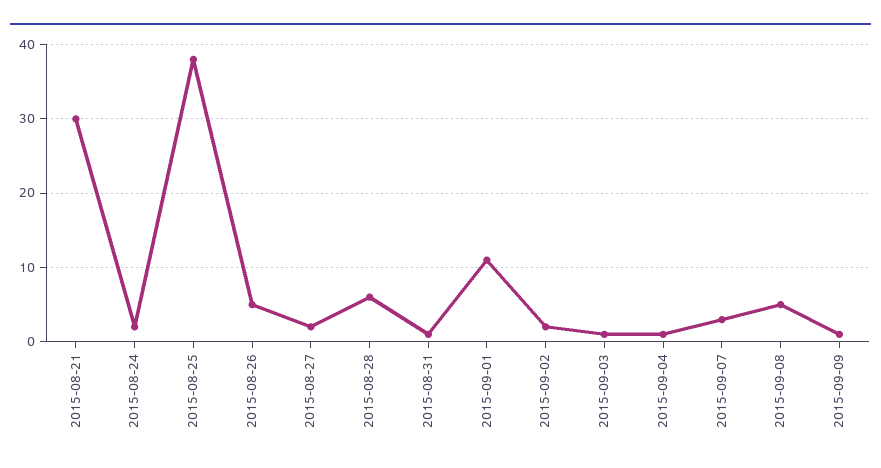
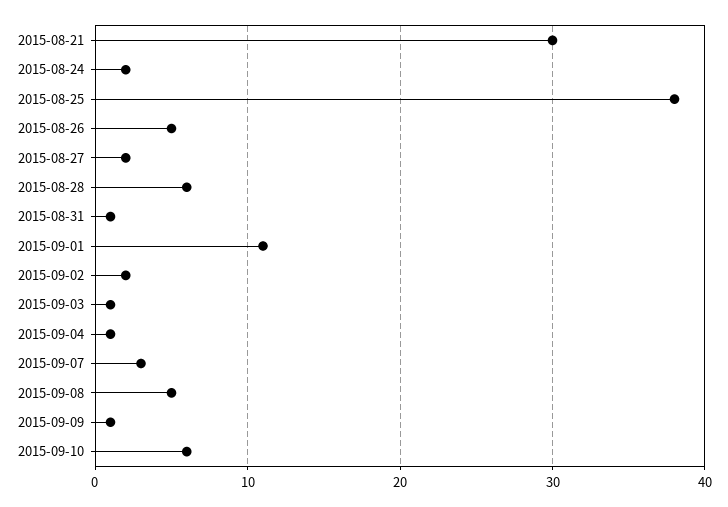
2015-09-10: none -> 6

